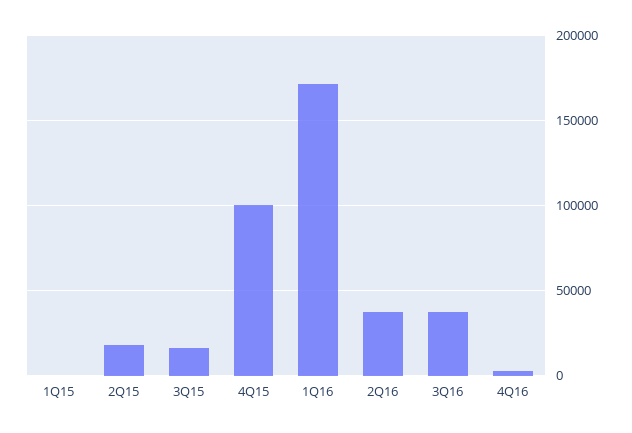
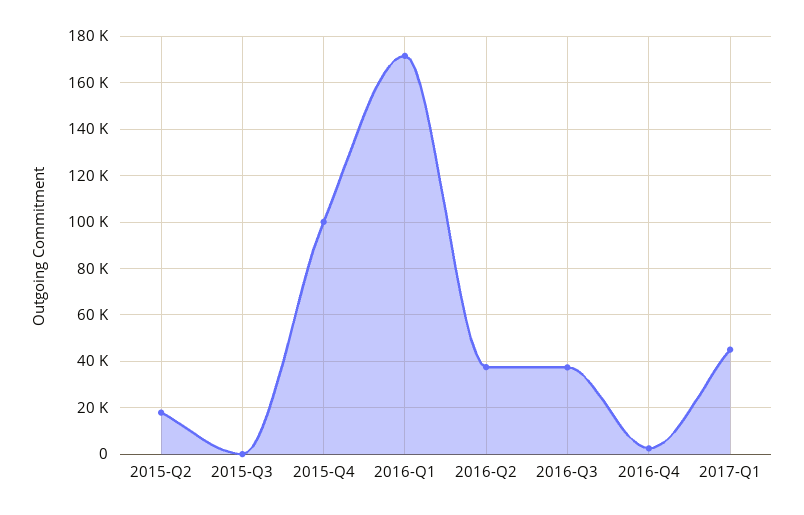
1Q15: 0 -> none
3Q15: 15000 -> 0
2017-Q1: none -> 45000

